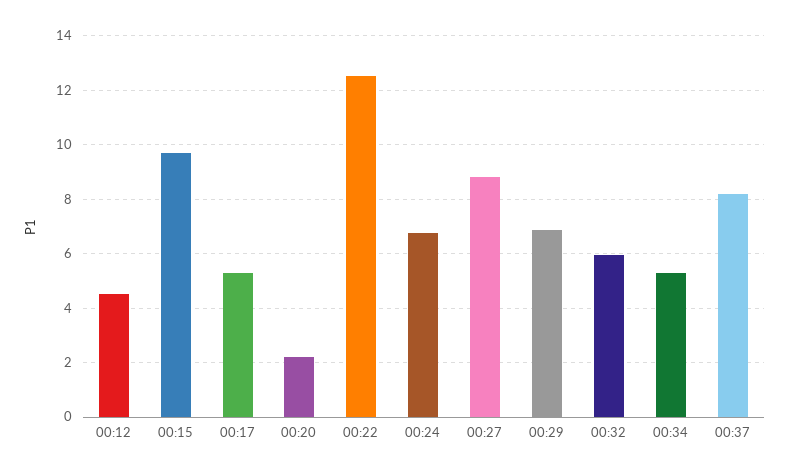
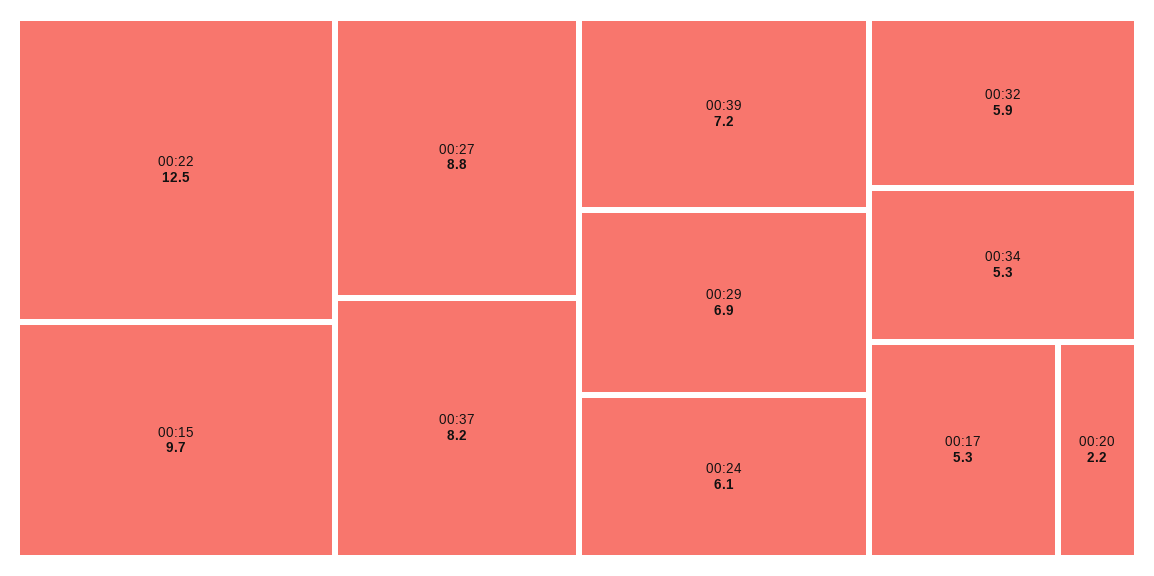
00:12: 4.5 -> none
00:24: 6.75 -> 6.1
00:39: none -> 7.2

